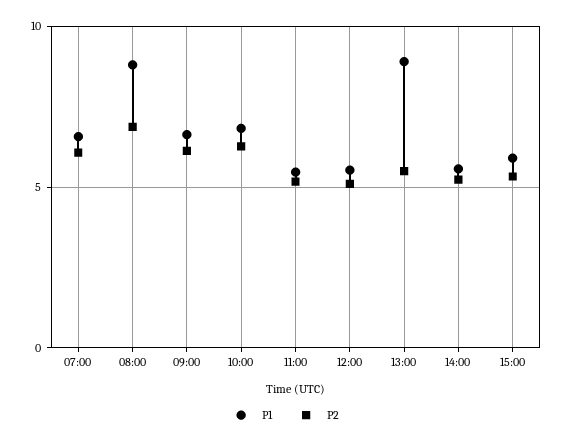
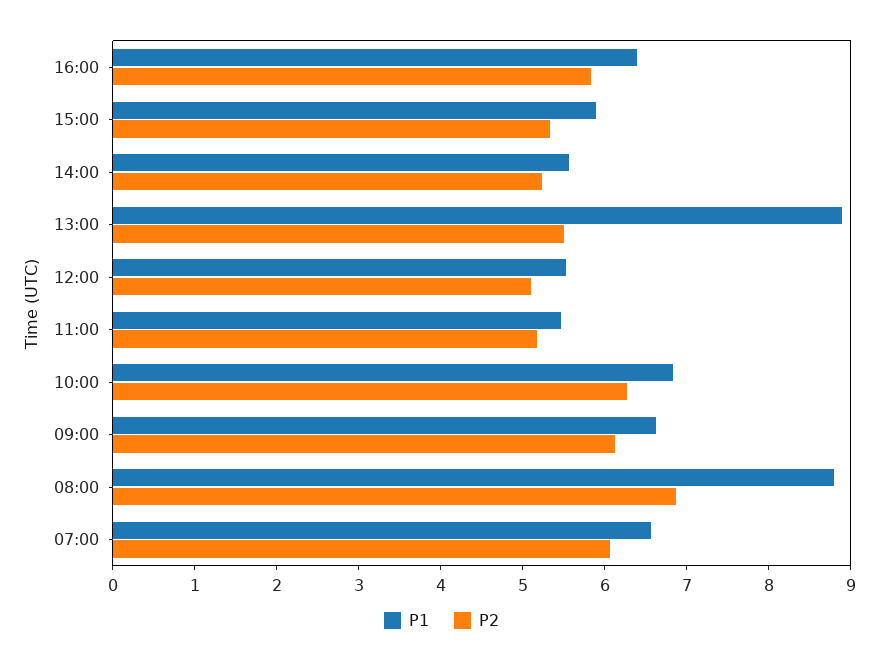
P1, 16:00: none -> 6.4
P2, 16:00: none -> 5.8

